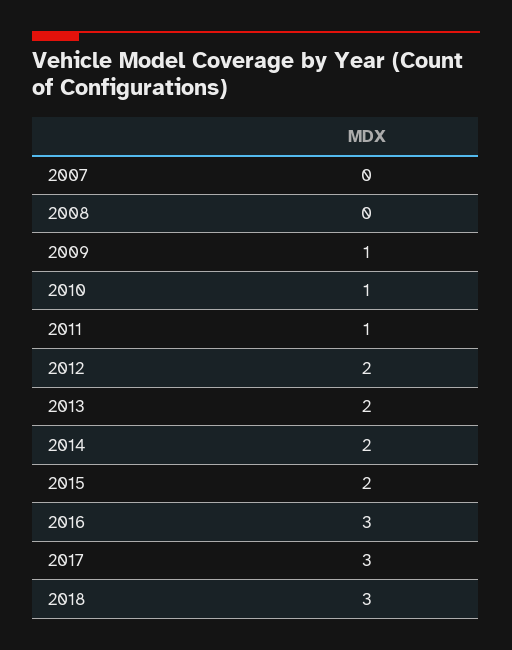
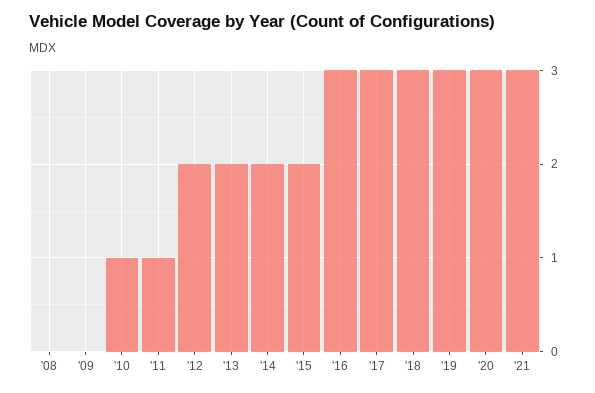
2007: 0 -> none
2009: 1 -> 0
'19: none -> 3
'20: none -> 3
'21: none -> 3

